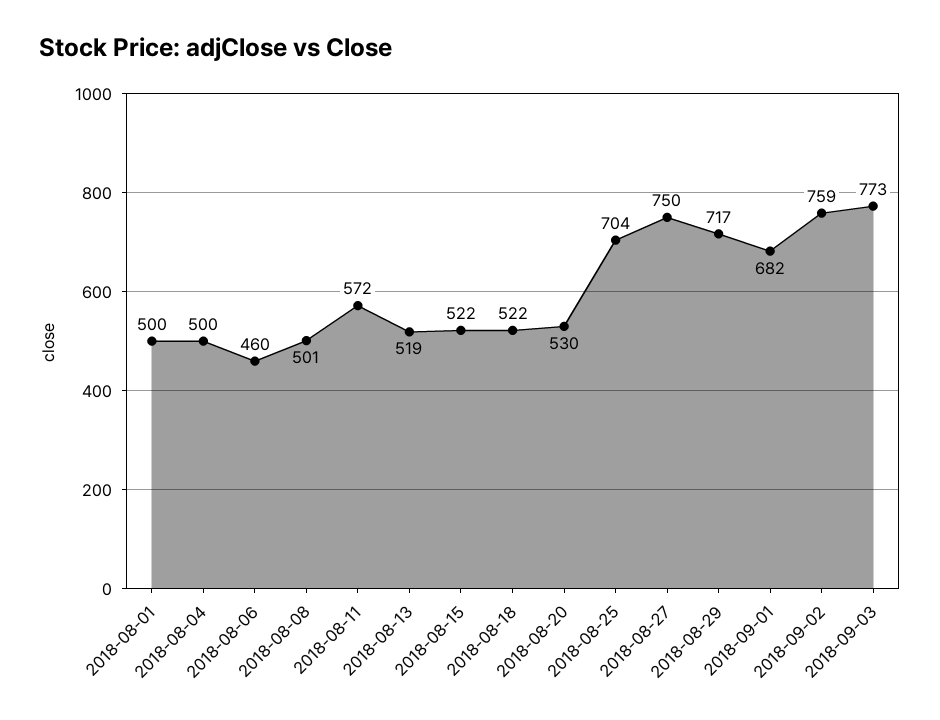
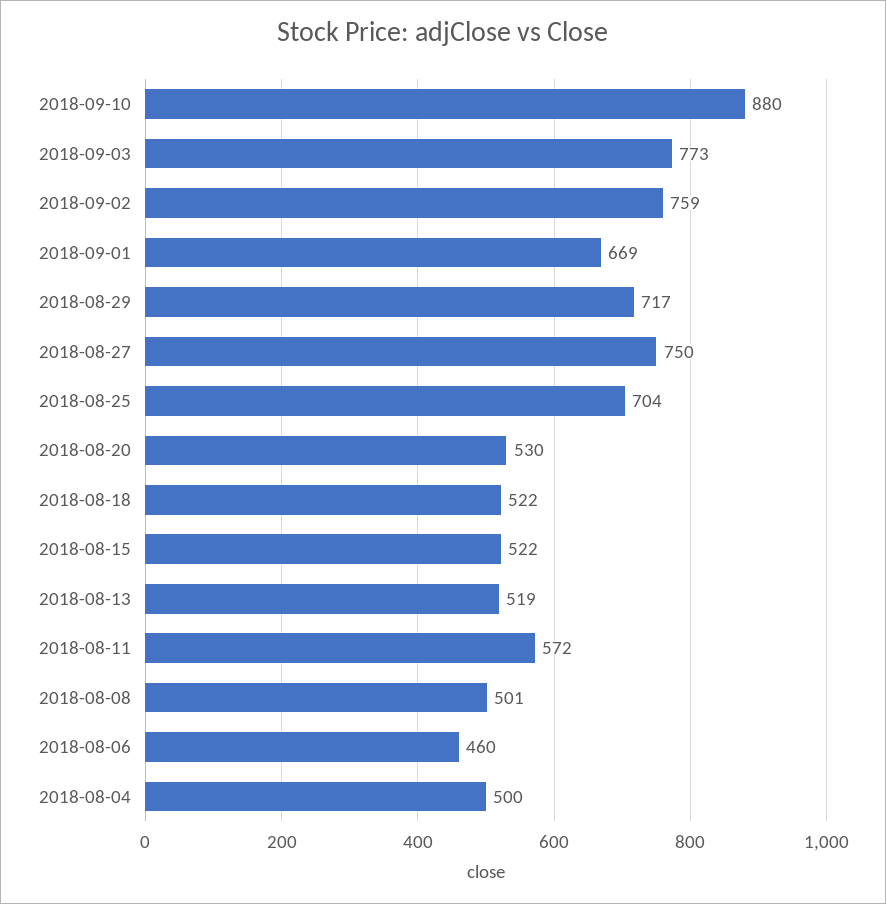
2018-08-01: 500 -> none
2018-09-01: 682 -> 669
2018-09-10: none -> 880

